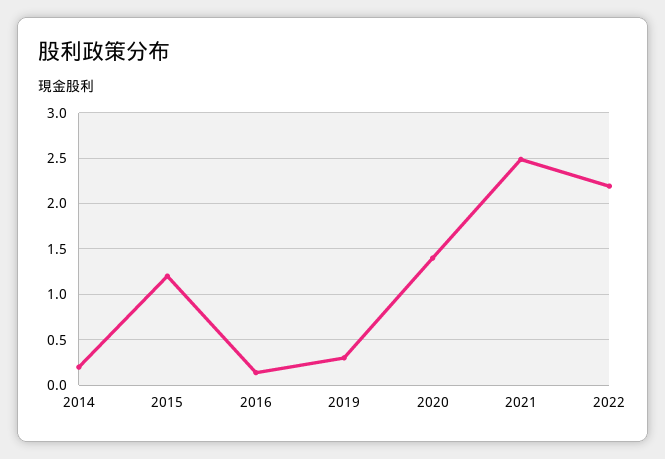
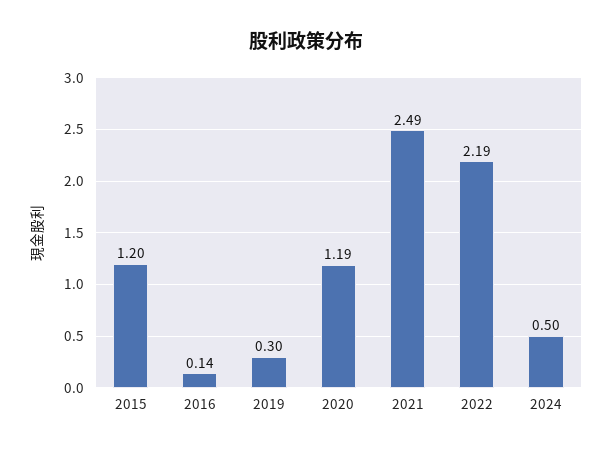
2014: 0.2 -> none
2020: 1.4 -> 1.19
2024: none -> 0.5

